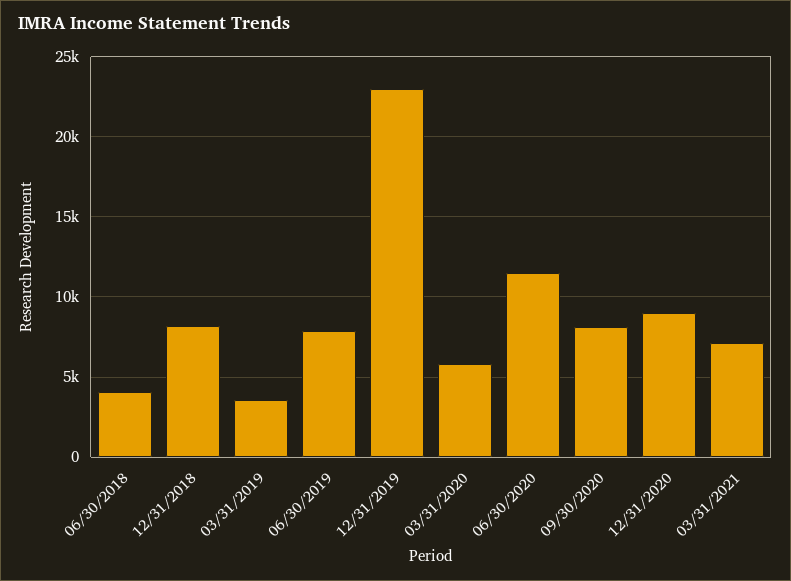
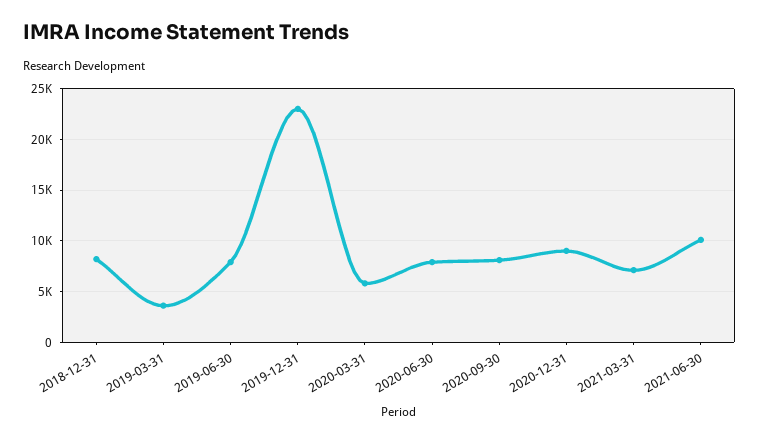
06/30/2018: 4000 -> none
06/30/2020: 11500 -> 8000
2021-06-30: none -> 10000

